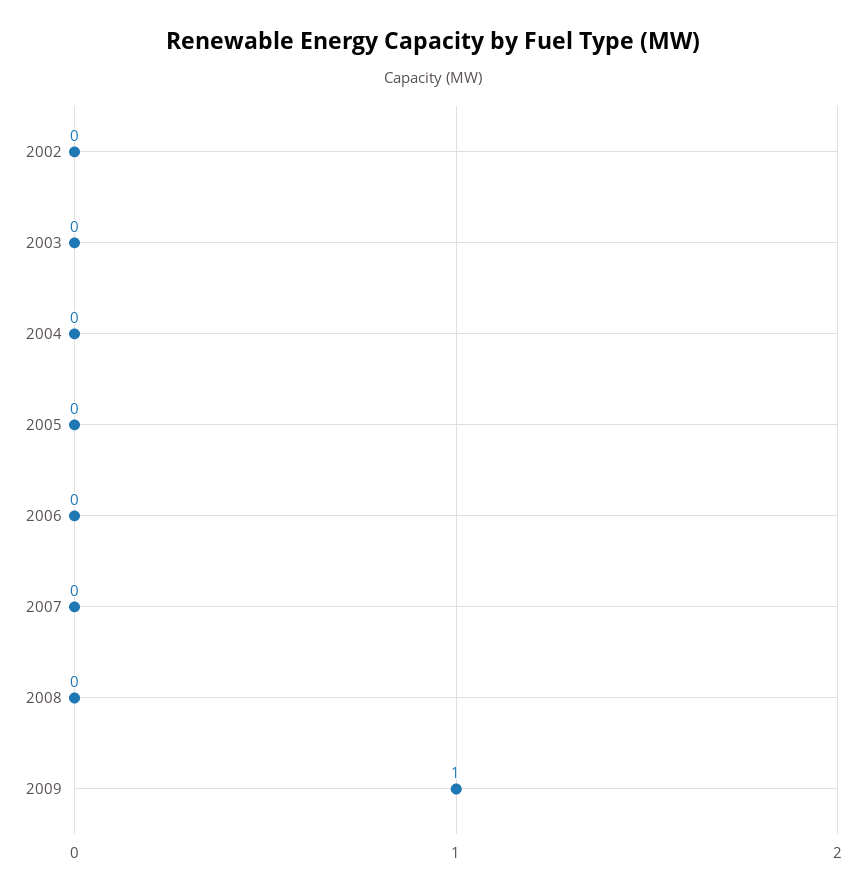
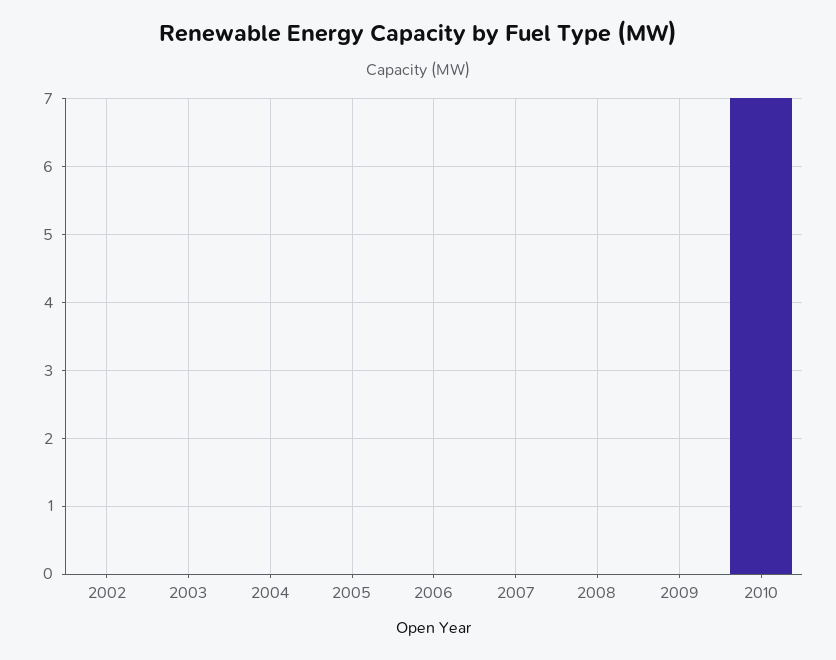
2009: 1 -> 0
2010: none -> 7

